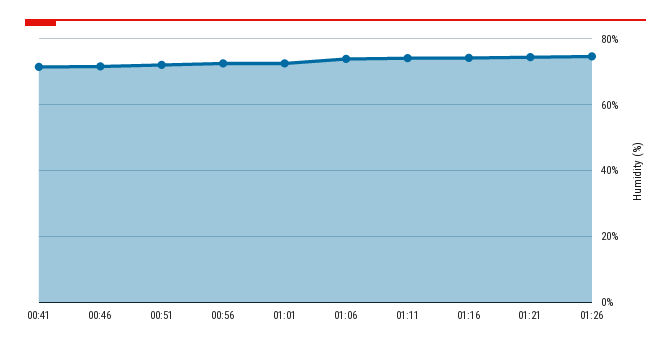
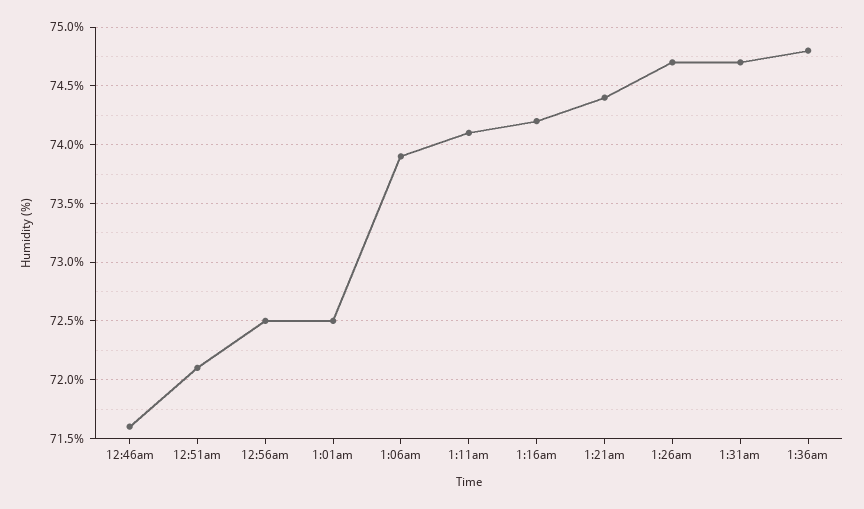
00:41: 72 -> none
1:31am: none -> 74.7
1:36am: none -> 74.8

